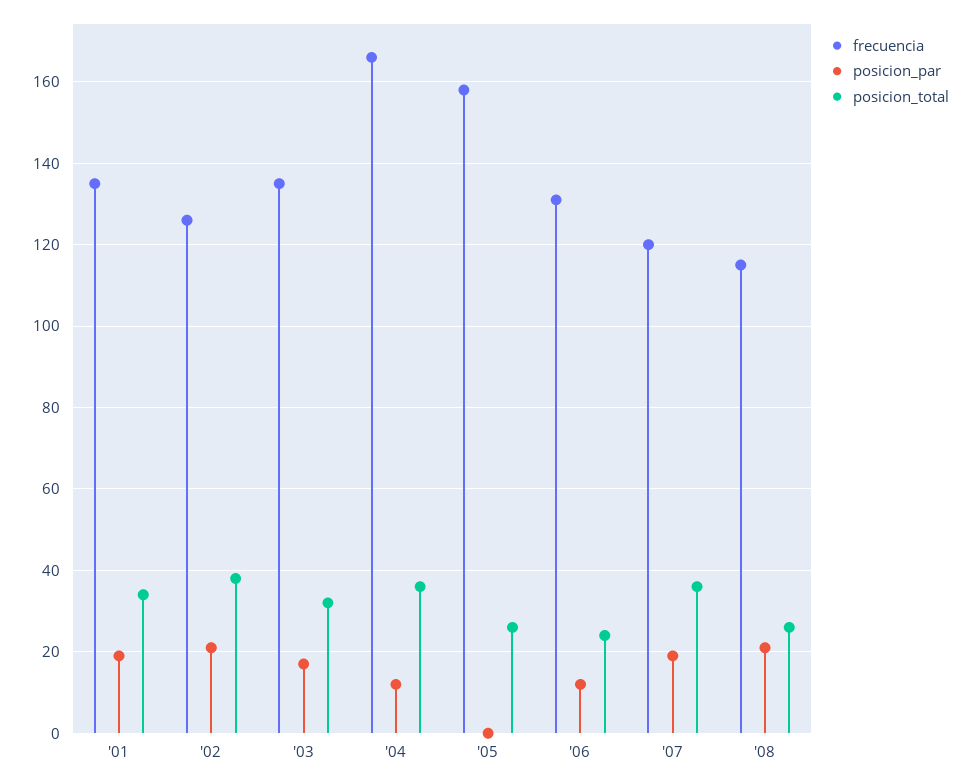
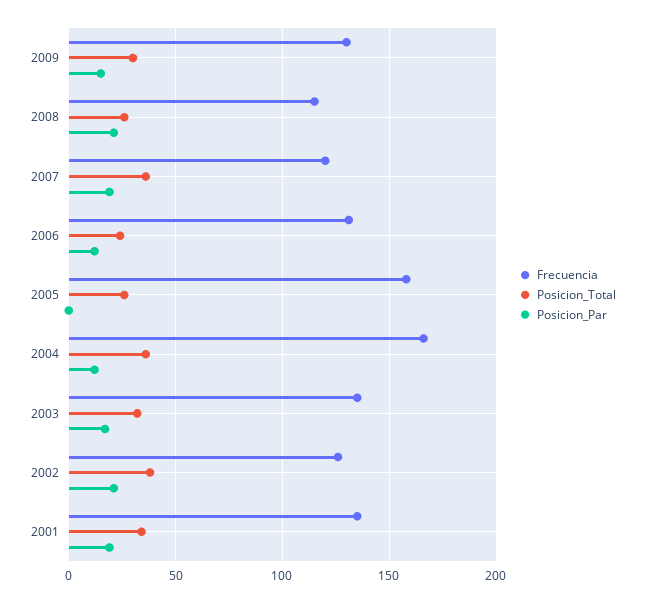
frecuencia, 2009: none -> 130
posicion_total, 2009: none -> 30
posicion_par, 2009: none -> 15

